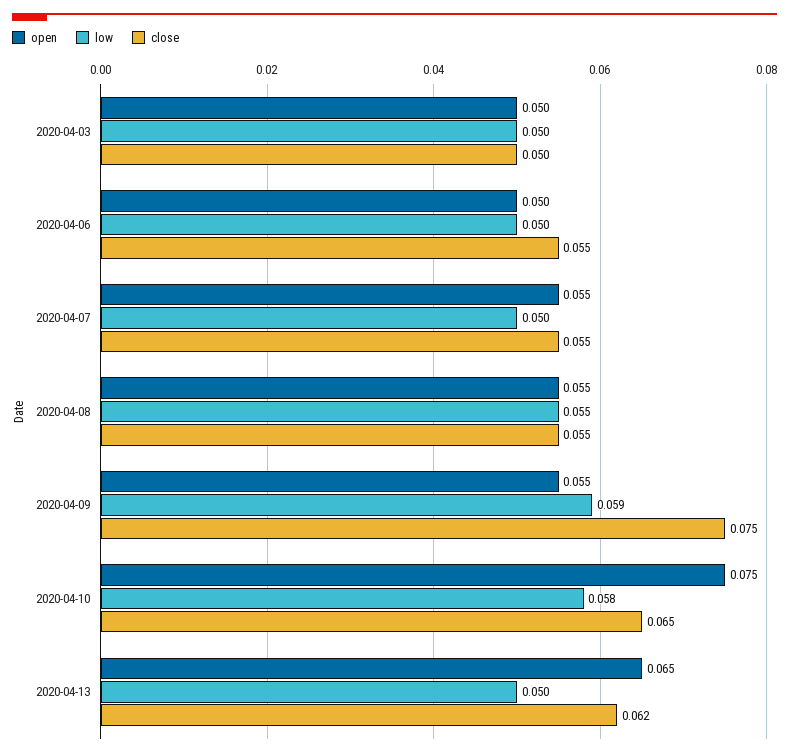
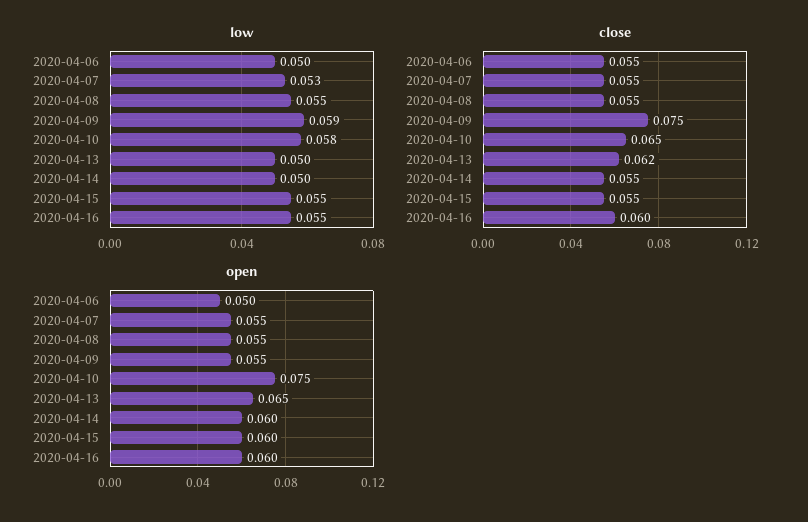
open, 2020-04-03: 0.05 -> none
low, 2020-04-03: 0.05 -> none
close, 2020-04-03: 0.05 -> none
low, 2020-04-07: 0.05 -> 0.053
low, 2020-04-14: none -> 0.05
low, 2020-04-15: none -> 0.055
low, 2020-04-16: none -> 0.055
close, 2020-04-14: none -> 0.055
close, 2020-04-15: none -> 0.055
close, 2020-04-16: none -> 0.06
open, 2020-04-14: none -> 0.06
open, 2020-04-15: none -> 0.06
open, 2020-04-16: none -> 0.06

